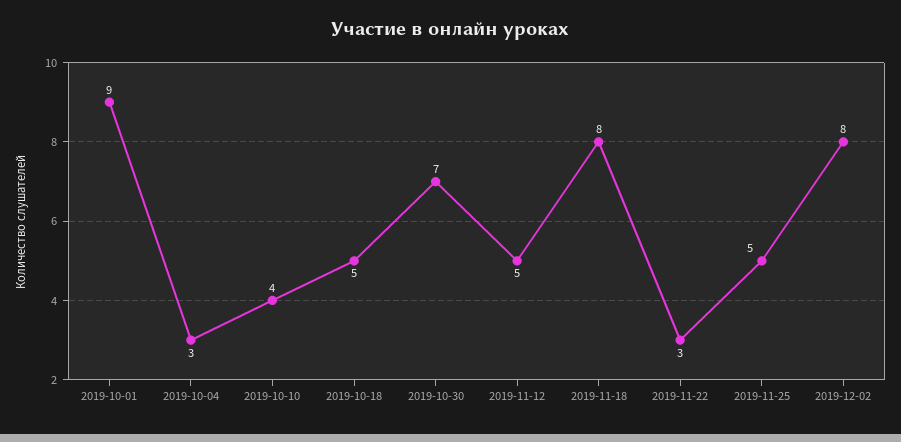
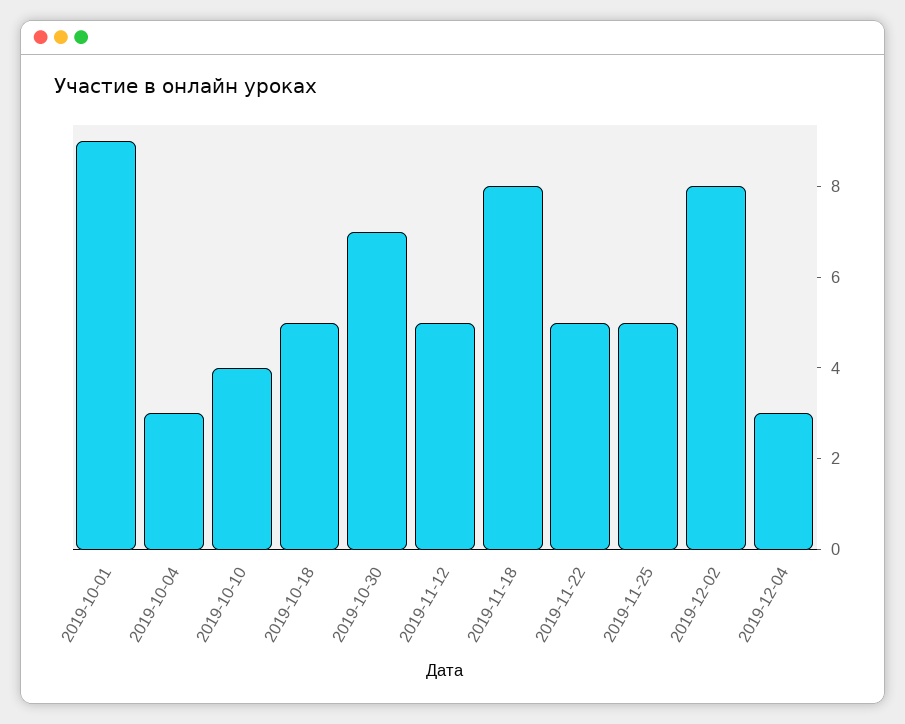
2019-11-22: 3 -> 5
2019-12-04: none -> 3

